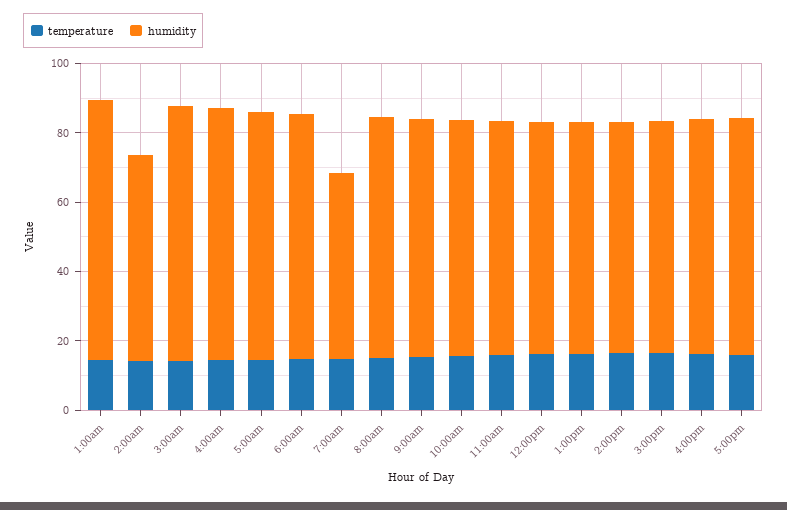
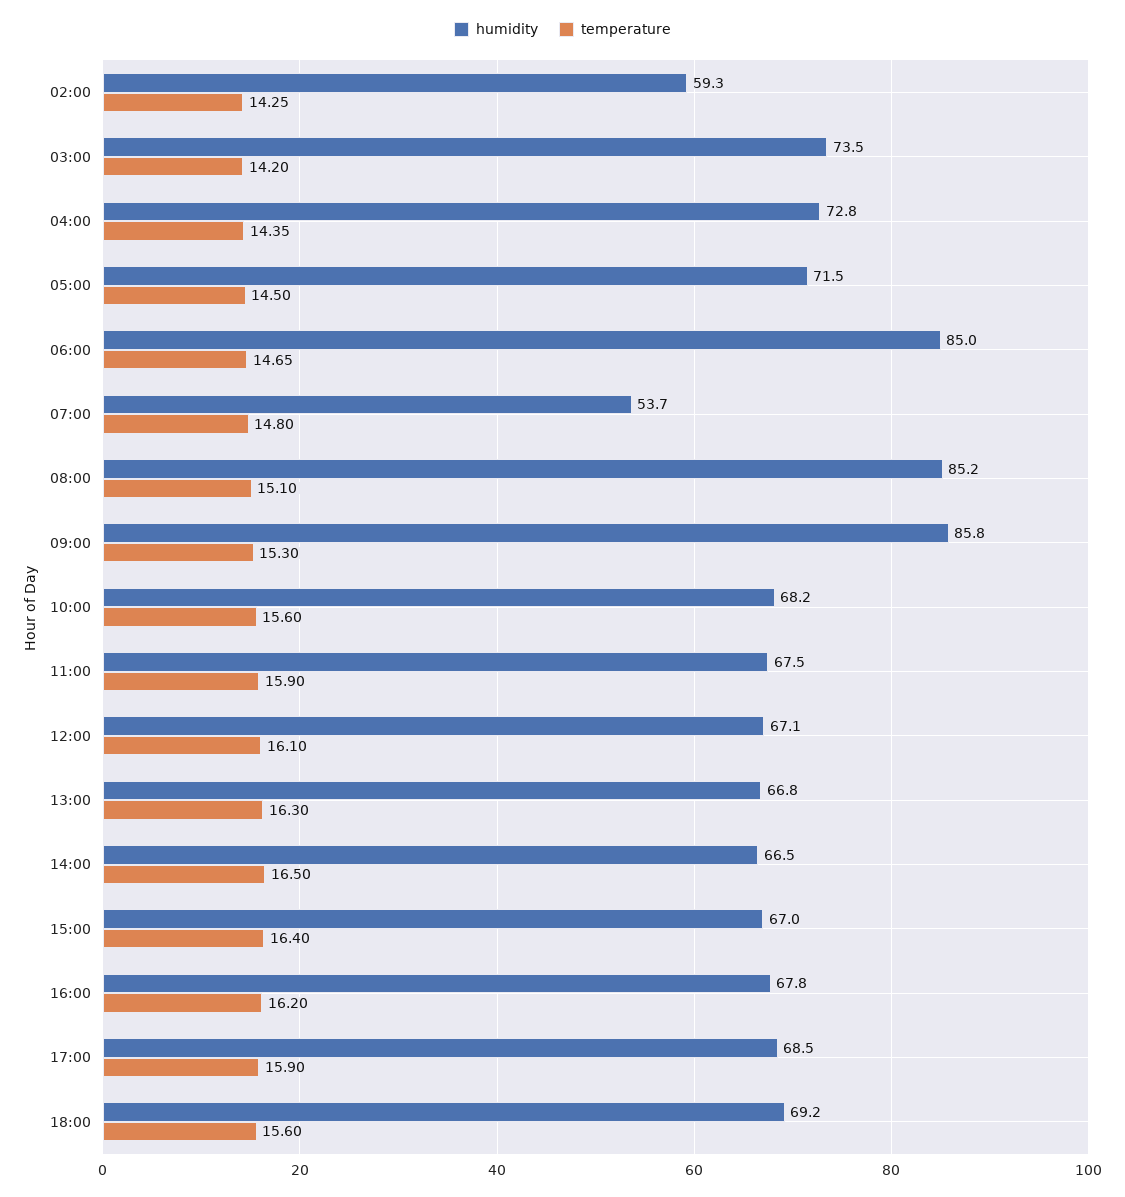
temperature, 1:00am: 15 -> none
humidity, 1:00am: 75 -> none
humidity, 6:00am: 70 -> 85
humidity, 8:00am: 70 -> 85.2
humidity, 9:00am: 70 -> 85.8
humidity, 18:00: none -> 69.2
temperature, 18:00: none -> 15.6

